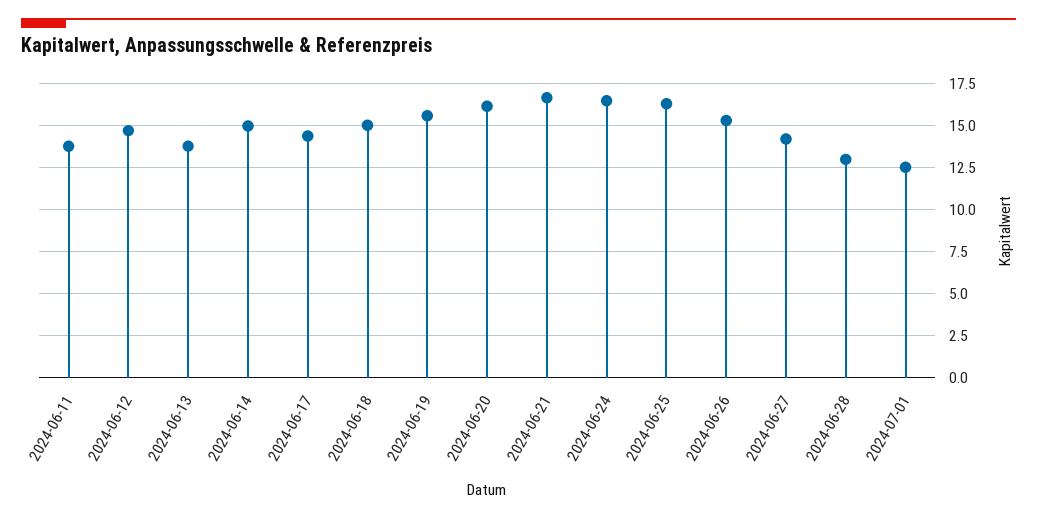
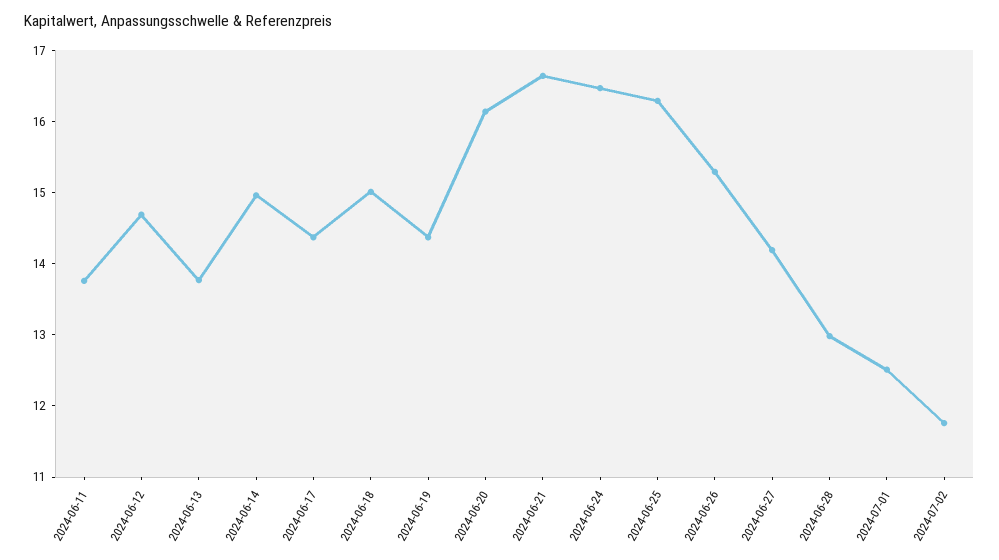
2024-06-19: 15.5 -> 14.4
2024-07-02: none -> 11.8

